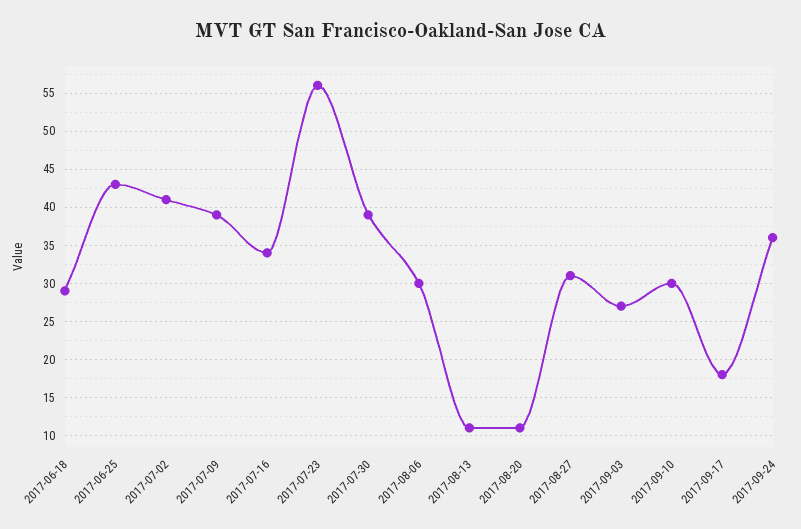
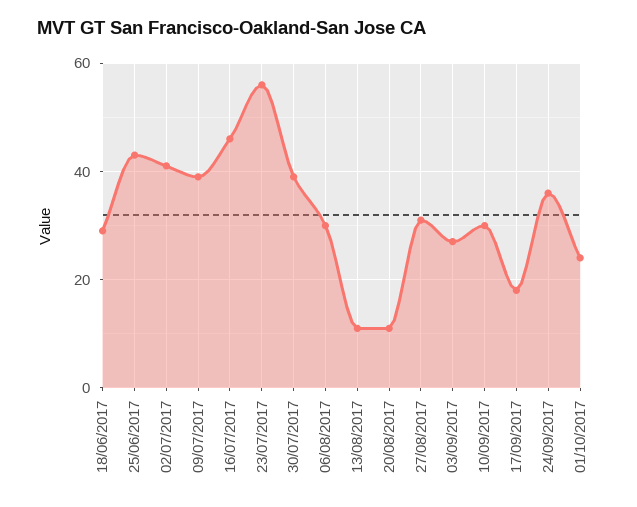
2017-07-16: 34 -> 45
01/10/2017: none -> 25

